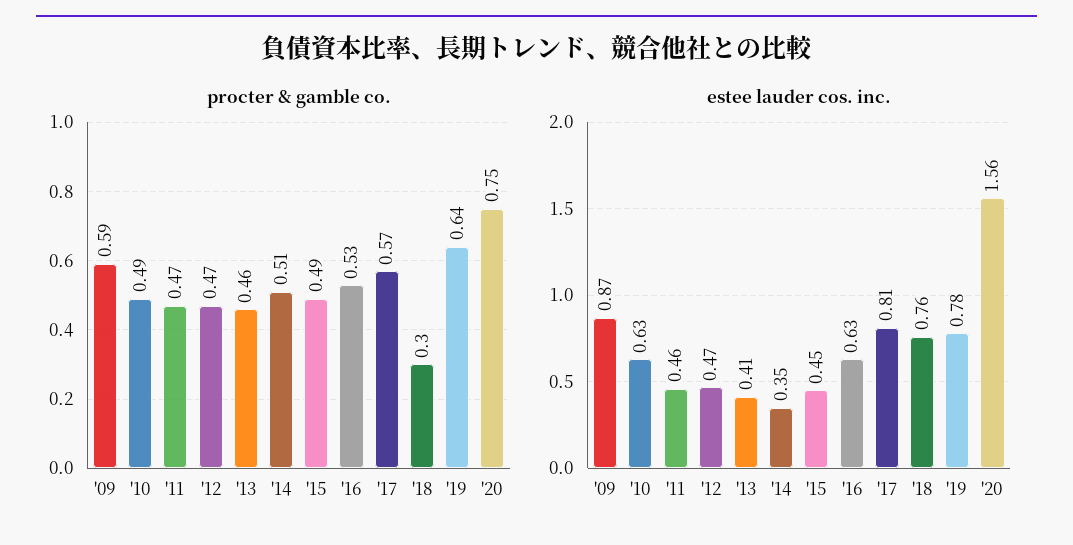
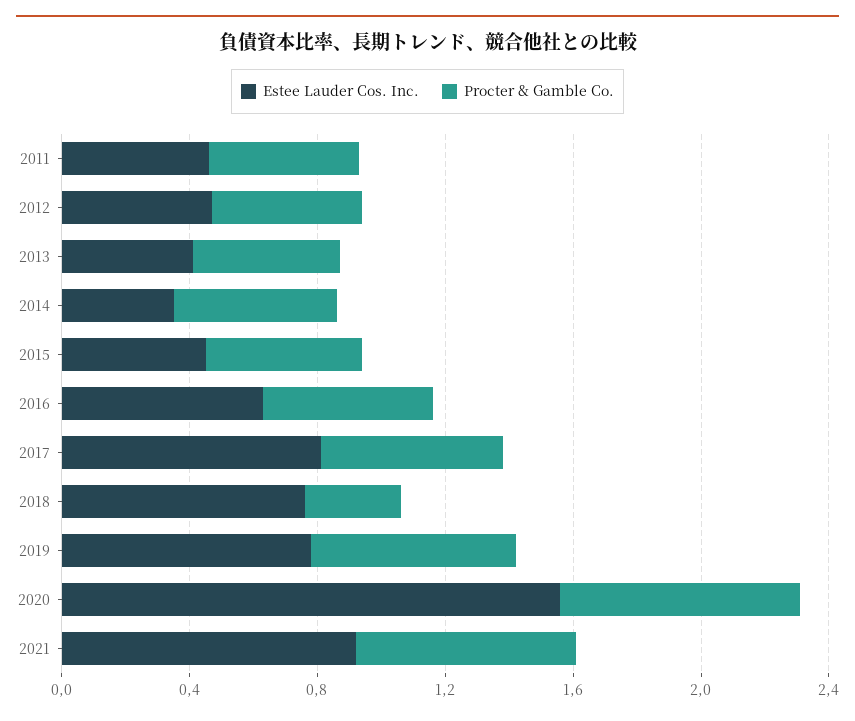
procter & gamble co., '09: 0.59 -> none
procter & gamble co., '10: 0.49 -> none
estee lauder cos. inc., '09: 0.87 -> none
estee lauder cos. inc., '10: 0.63 -> none
estee lauder cos. inc., 2021: none -> 0.9
procter & gamble co., 2021: none -> 0.7

